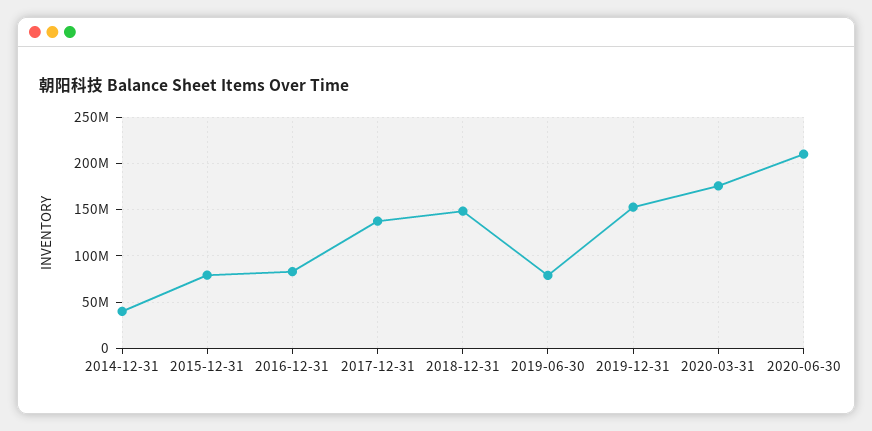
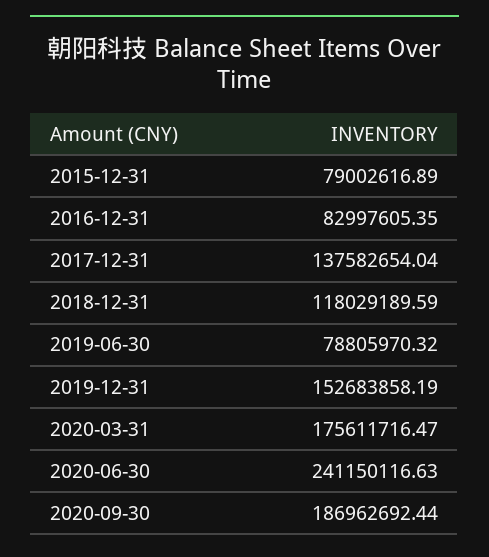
2014-12-31: 40000000 -> none
2018-12-31: 150000000 -> 118029189.59
2020-06-30: 210000000 -> 241150116.63
2020-09-30: none -> 186962692.44

